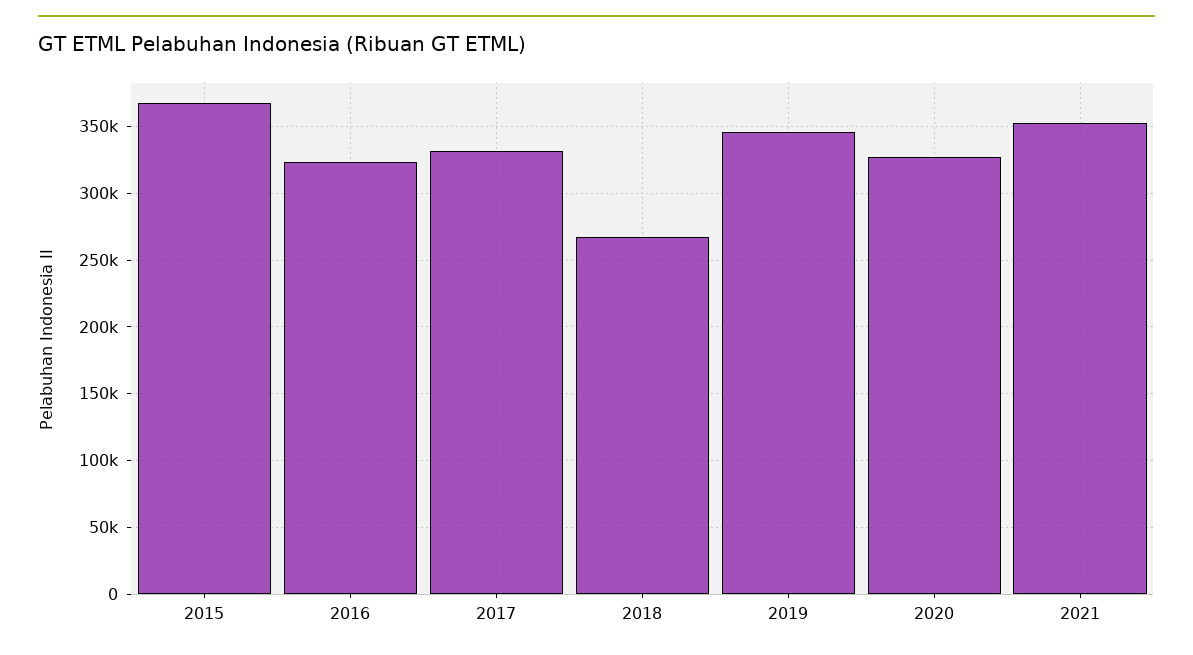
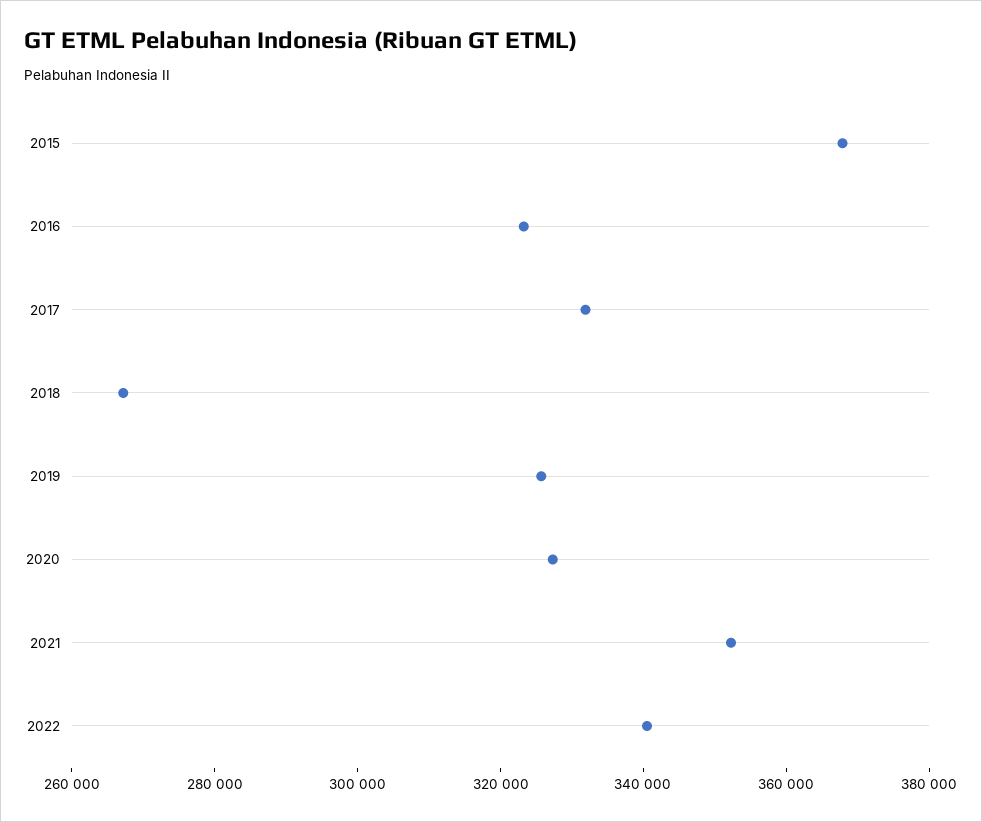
2019: 345000 -> 325000
2022: none -> 340000

